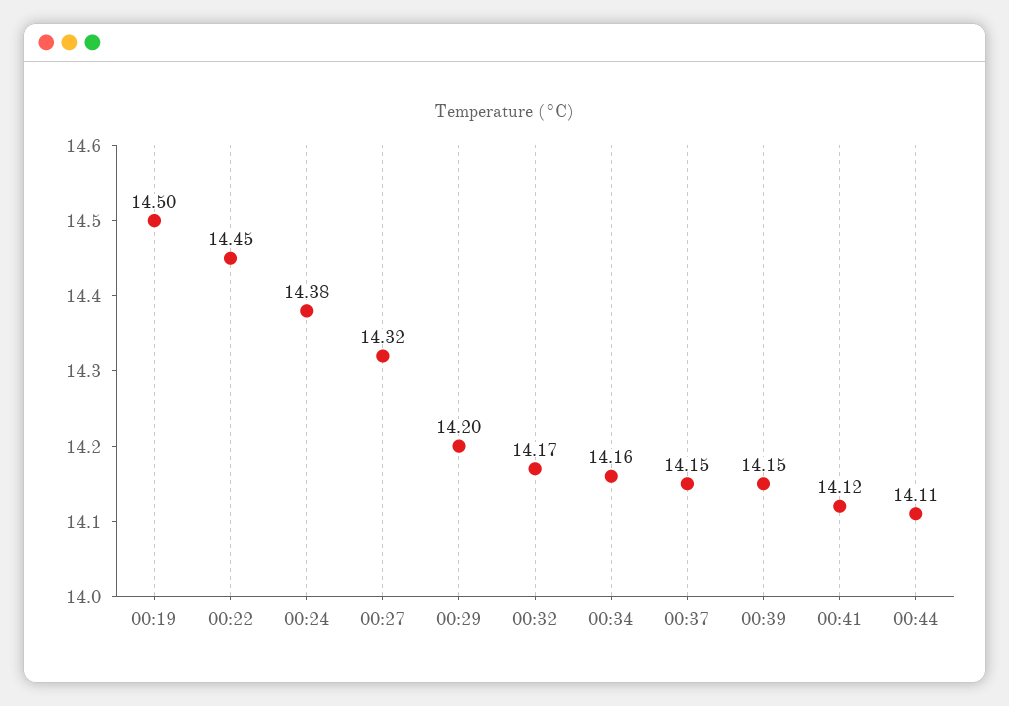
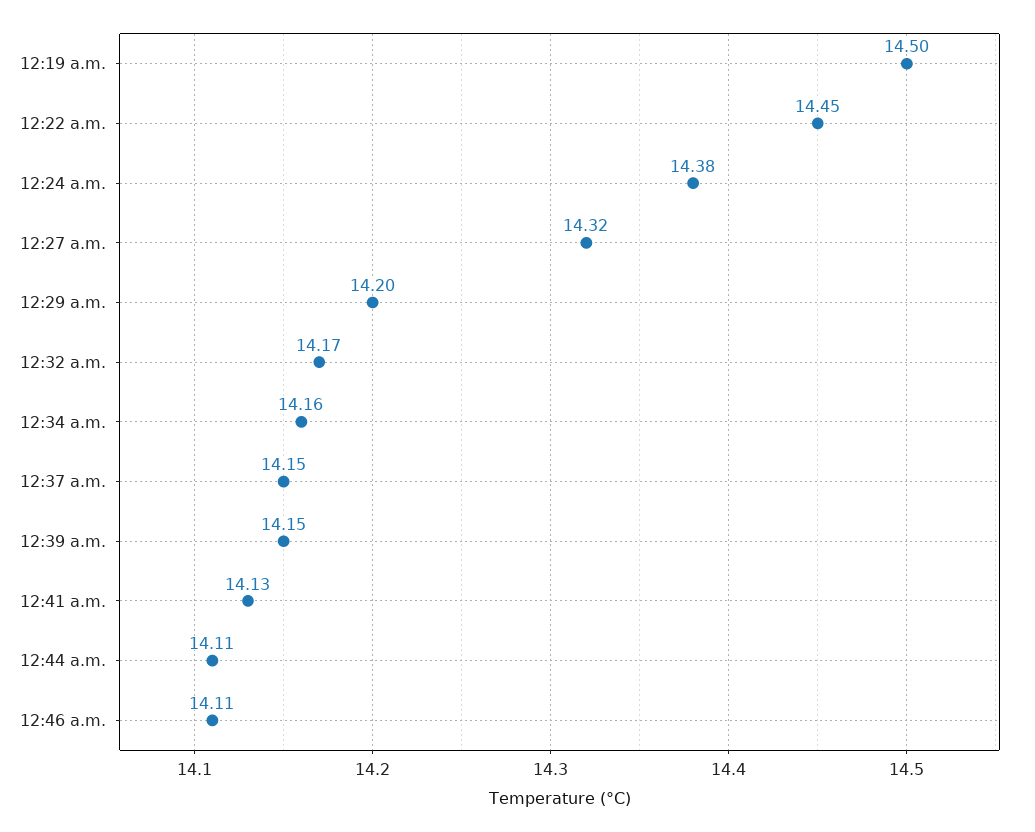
00:41: 14.12 -> 14.13
12:46 a.m.: none -> 14.11

